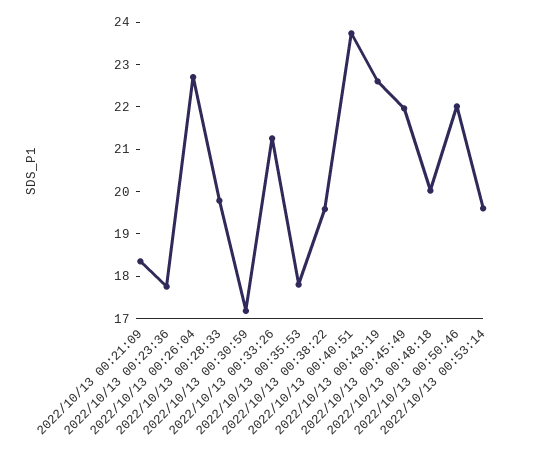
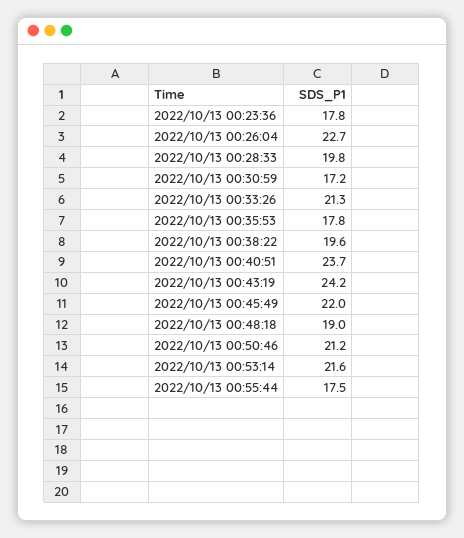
2022/10/13 00:21:09: 18.4 -> none
2022/10/13 00:43:19: 22.6 -> 24.2
2022/10/13 00:48:18: 20 -> 19
2022/10/13 00:50:46: 22 -> 21.2
2022/10/13 00:53:14: 19.6 -> 21.6
2022/10/13 00:55:44: none -> 17.5

